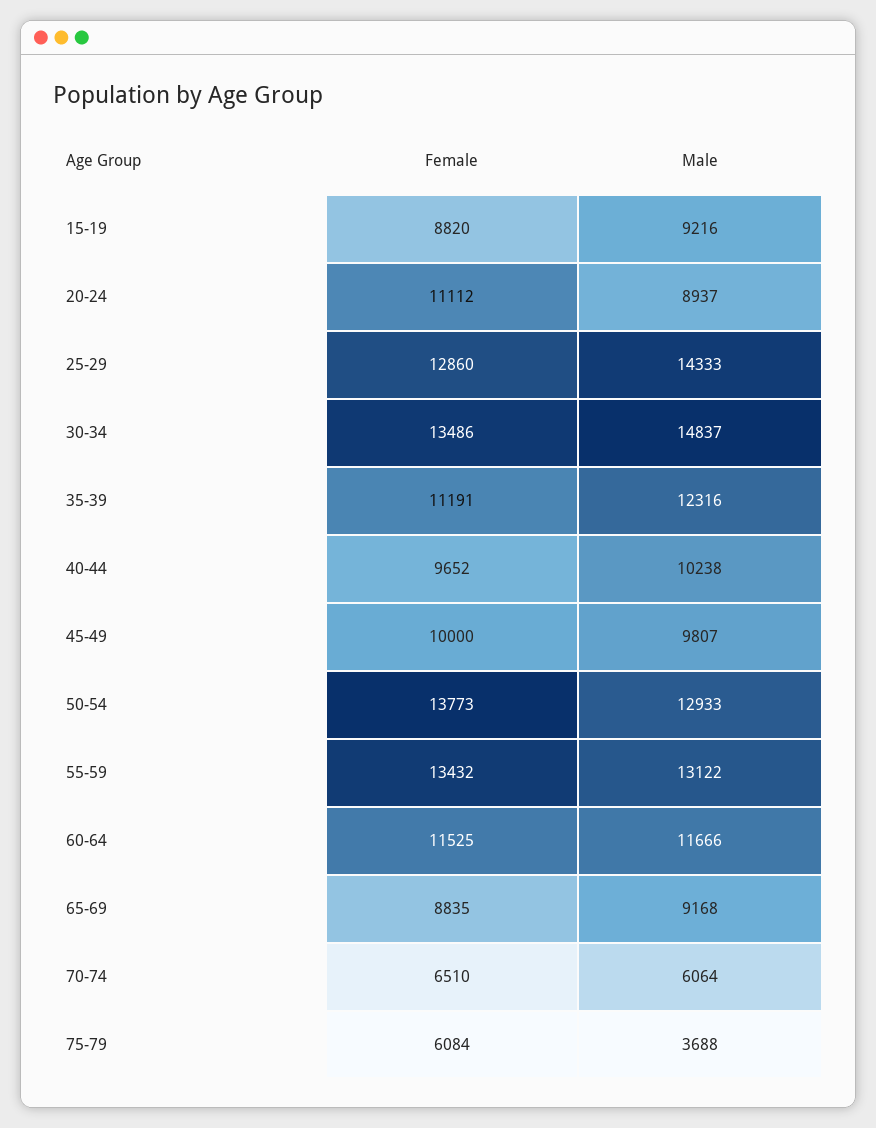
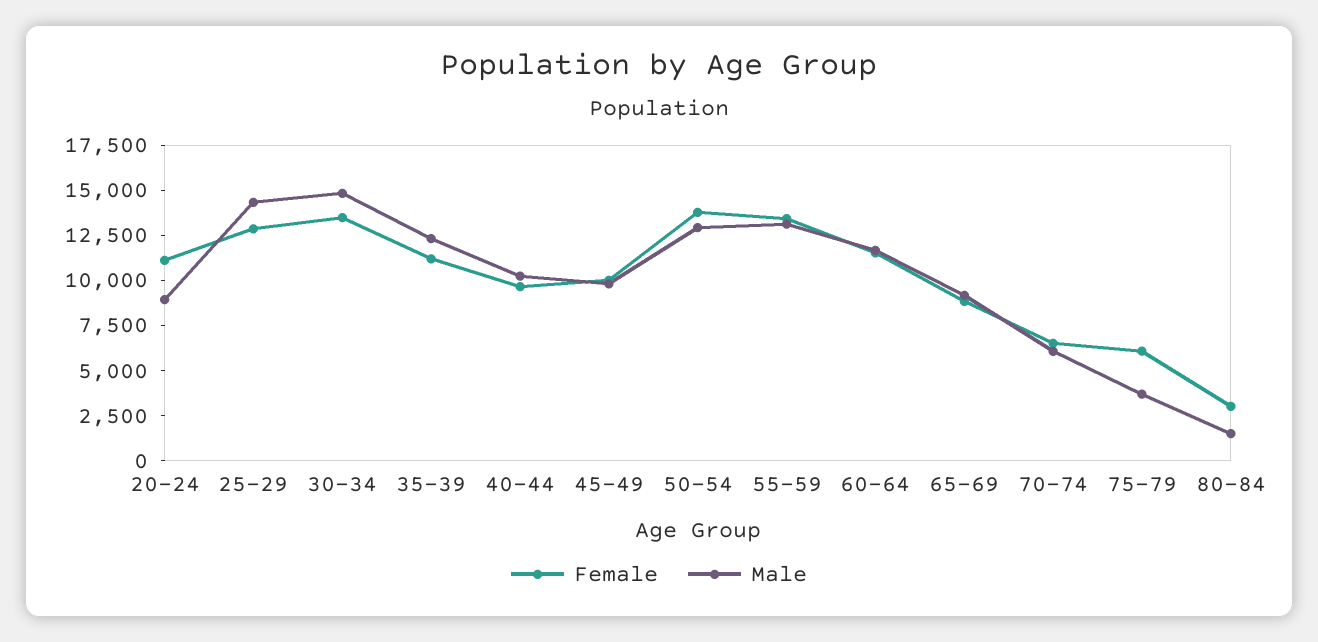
Female, 15-19: 8820 -> none
Male, 15-19: 9216 -> none
Female, 80-84: none -> 3000
Male, 80-84: none -> 1500

